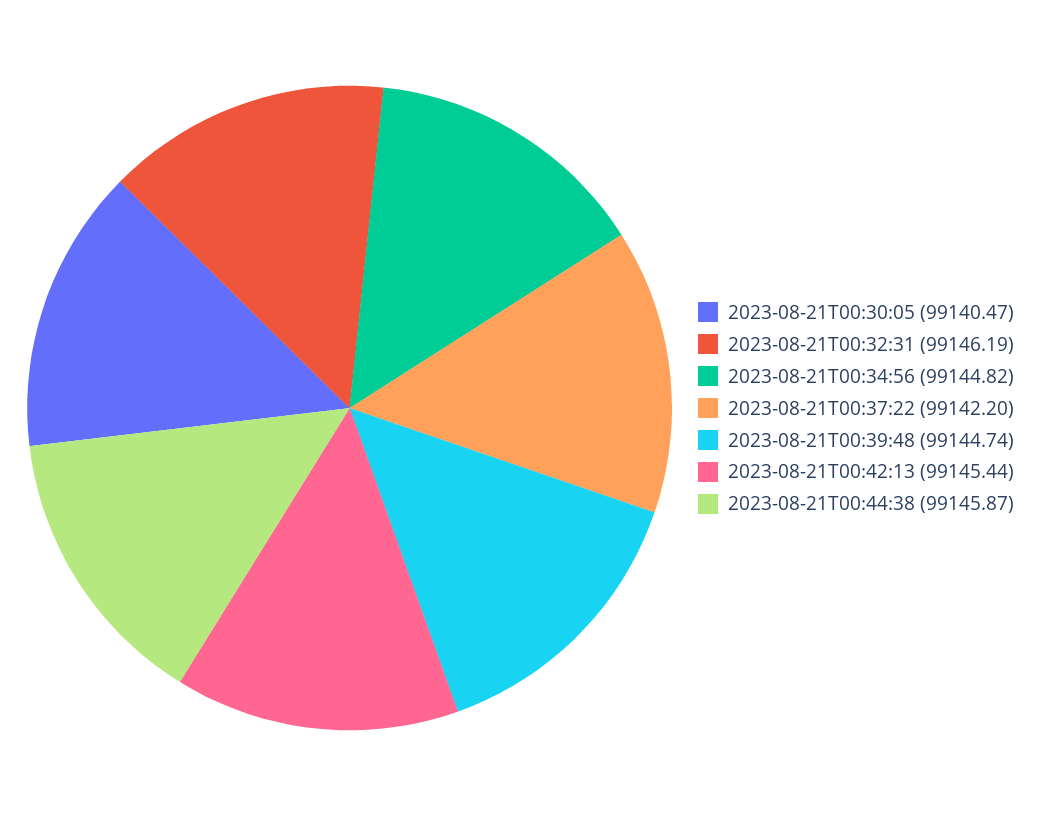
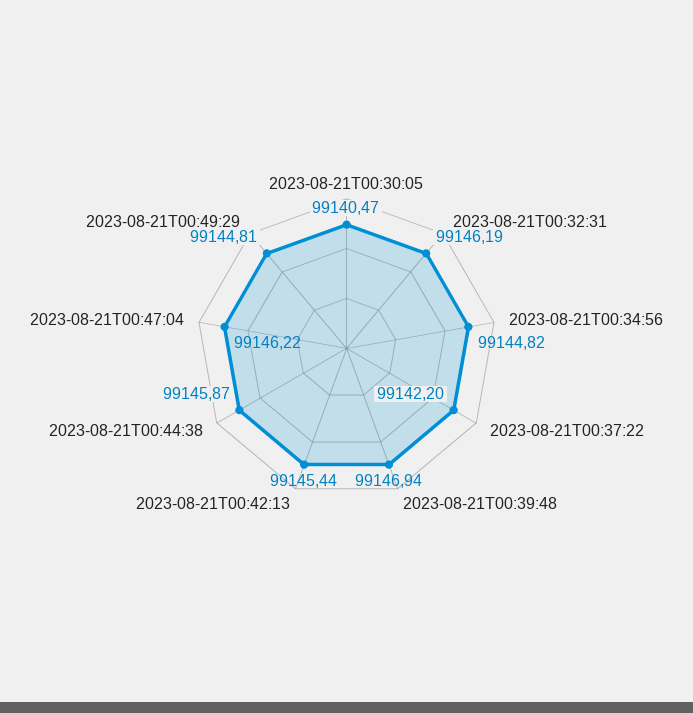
2023-08-21T00:39:48: 99144.74 -> 99146.94
2023-08-21T00:47:04: none -> 99146.22
2023-08-21T00:49:29: none -> 99144.81

